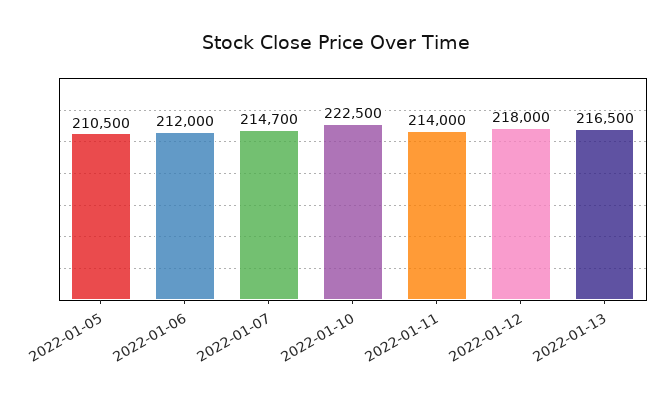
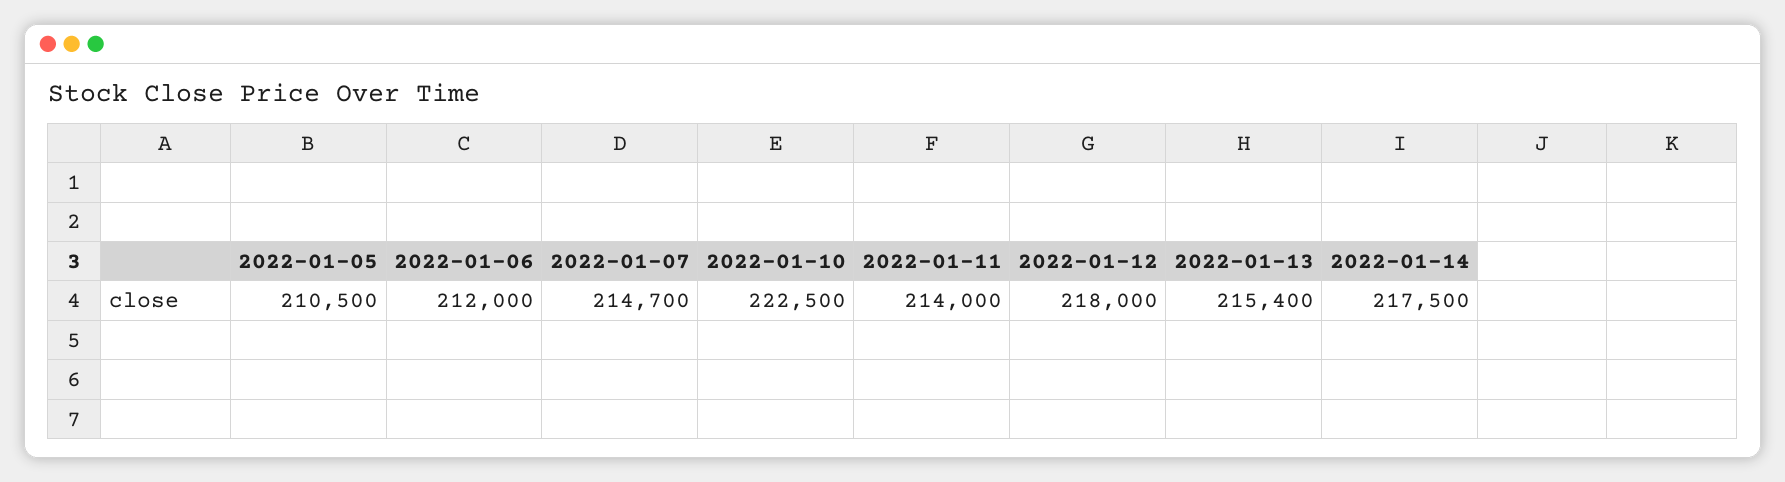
2022-01-13: 216500 -> 215400
2022-01-14: none -> 217500

